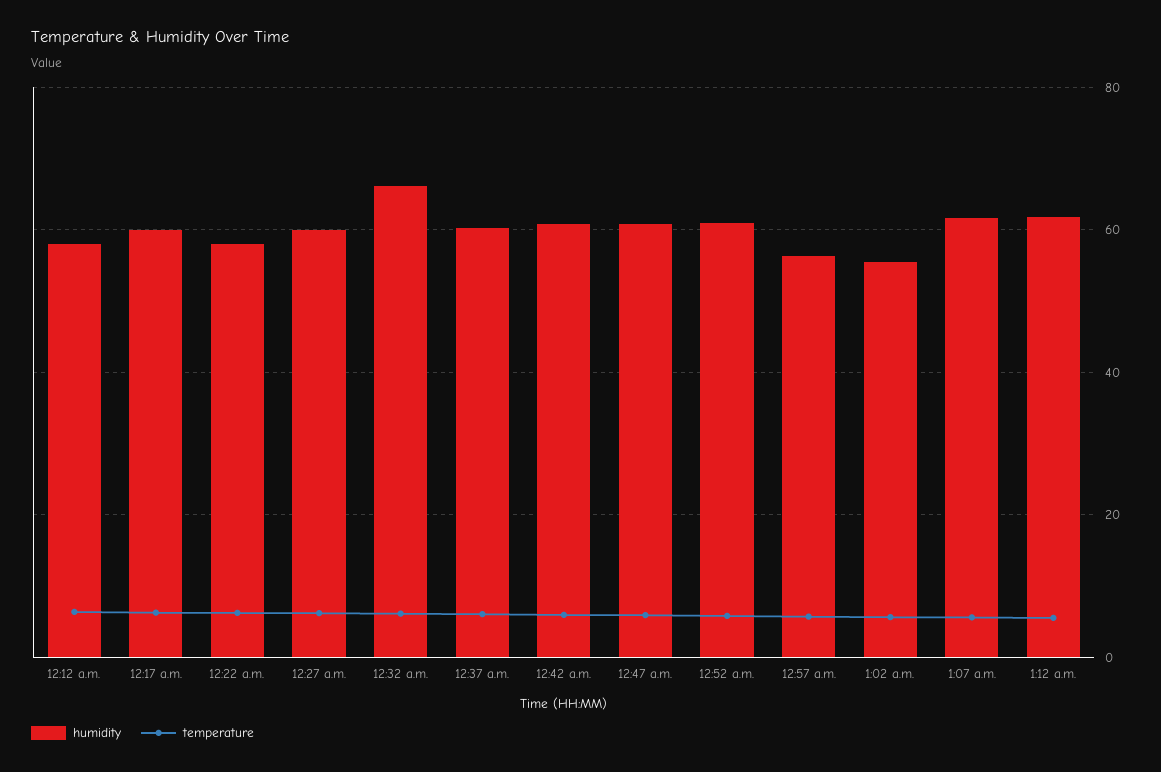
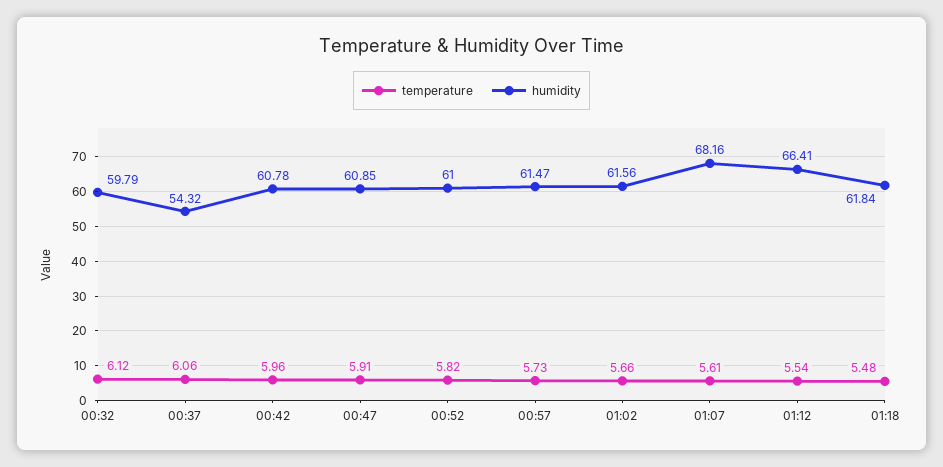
humidity, 12:12 a.m.: 58 -> none
temperature, 12:12 a.m.: 6 -> none
humidity, 12:17 a.m.: 60 -> none
temperature, 12:17 a.m.: 6 -> none
humidity, 12:22 a.m.: 58 -> none
temperature, 12:22 a.m.: 6 -> none
humidity, 12:27 a.m.: 60 -> none
temperature, 12:27 a.m.: 6 -> none
humidity, 12:32 a.m.: 66 -> 59.79
humidity, 12:37 a.m.: 60 -> 54.32
humidity, 12:57 a.m.: 56 -> 61.47
humidity, 1:02 a.m.: 56 -> 61.56
humidity, 1:07 a.m.: 62 -> 68.16
humidity, 1:12 a.m.: 62 -> 66.41
temperature, 01:18: none -> 5.48
humidity, 01:18: none -> 61.84

